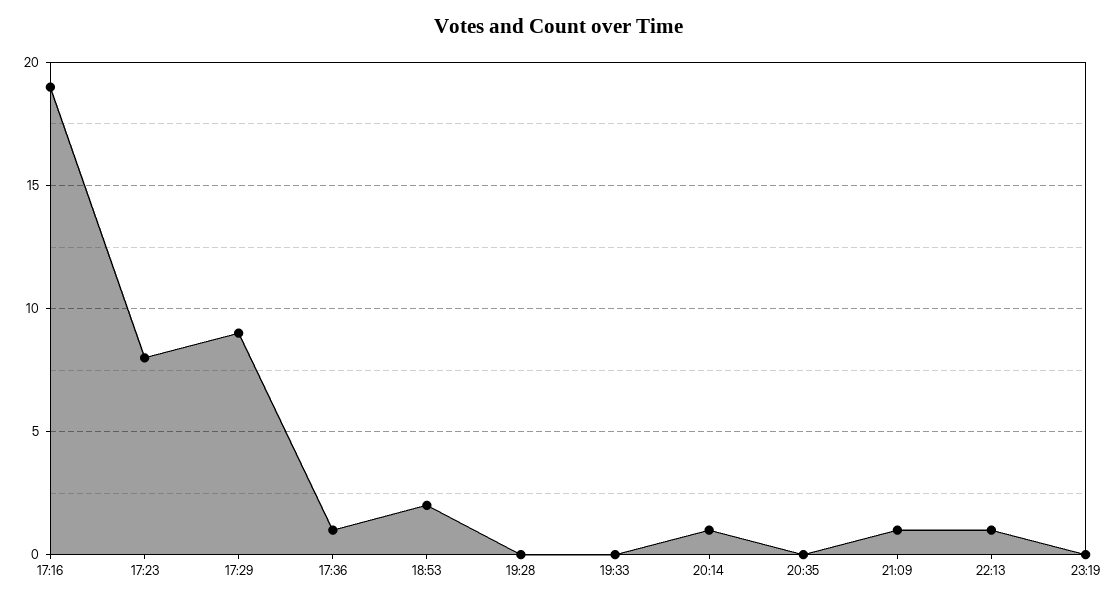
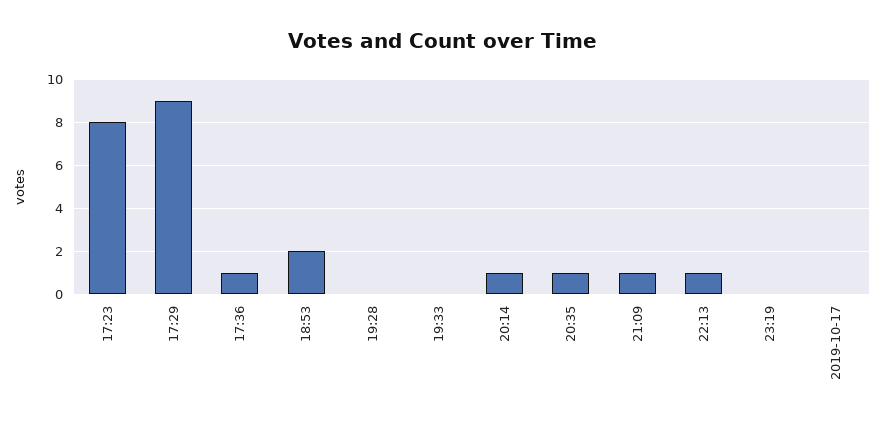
17:16: 19 -> none
20:35: 0 -> 1
2019-10-17: none -> 0

